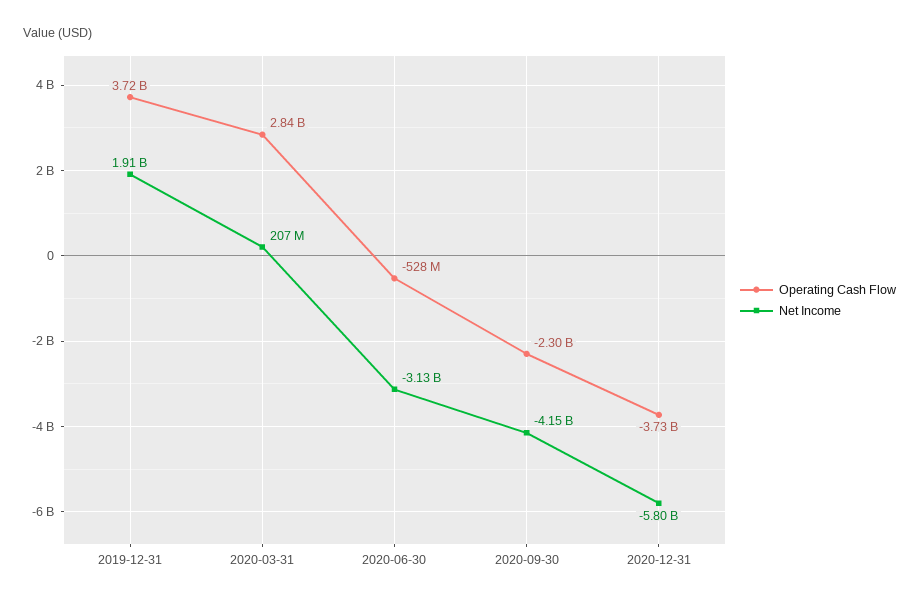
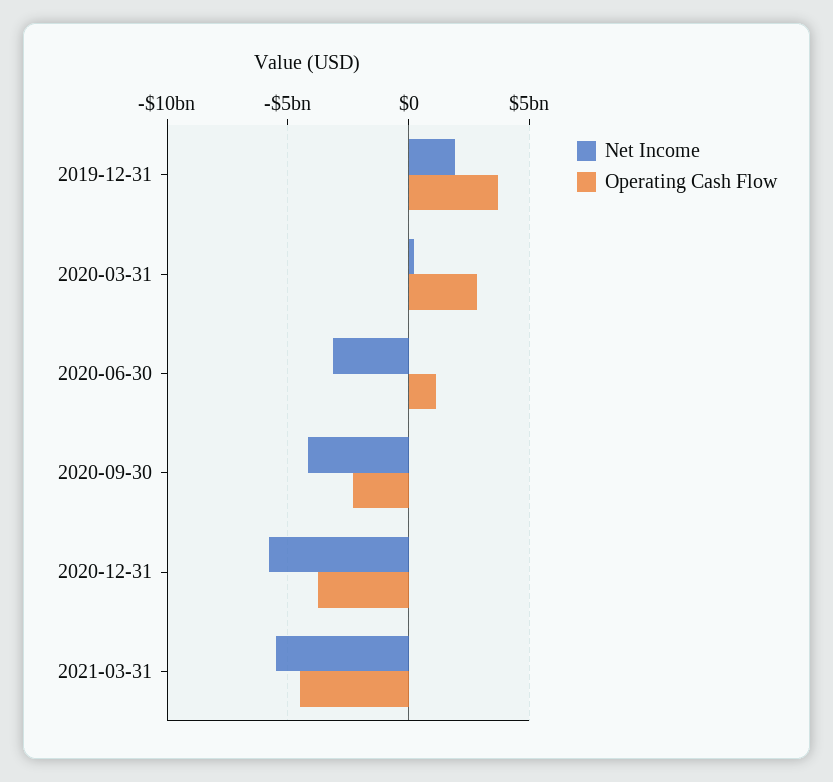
Operating Cash Flow, 2020-06-30: -528000000 -> 1000000000
Net Income, 2021-03-31: none -> -5500000000
Operating Cash Flow, 2021-03-31: none -> -4500000000

